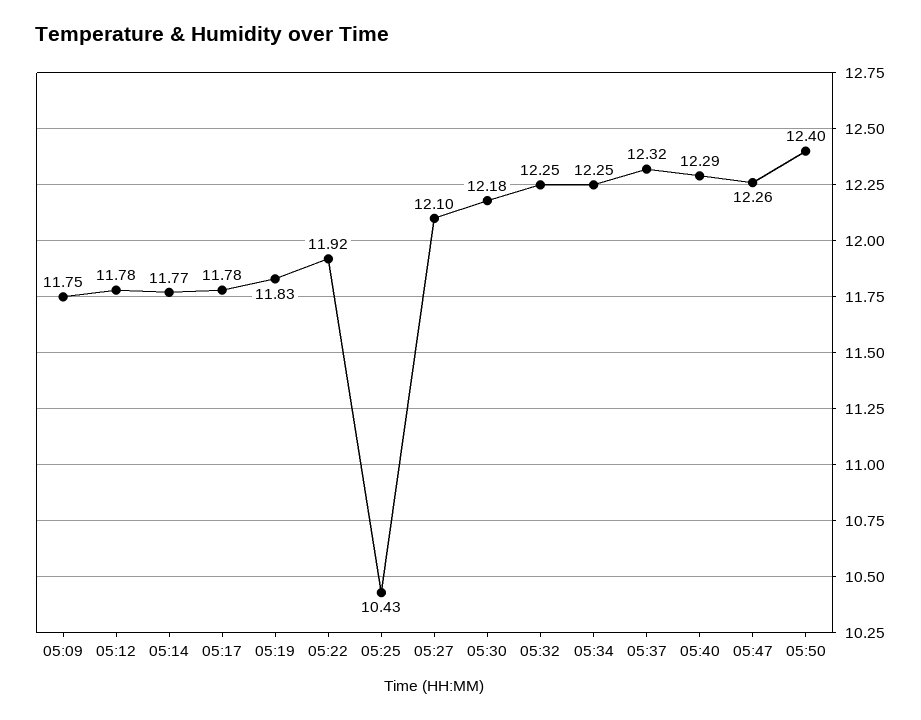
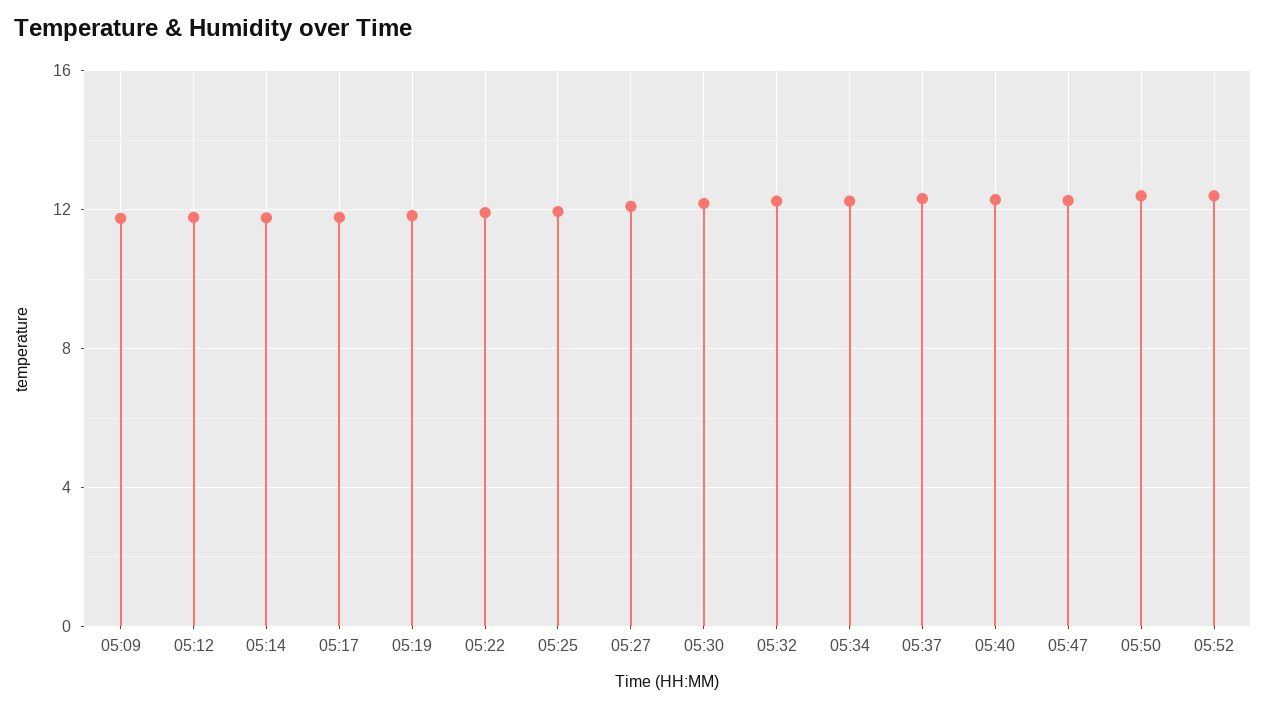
05:25: 10.43 -> 12
05:52: none -> 12.5

